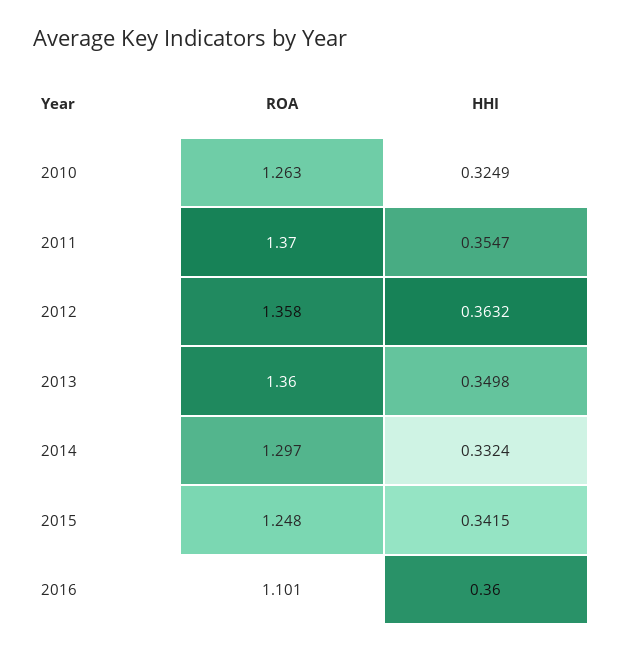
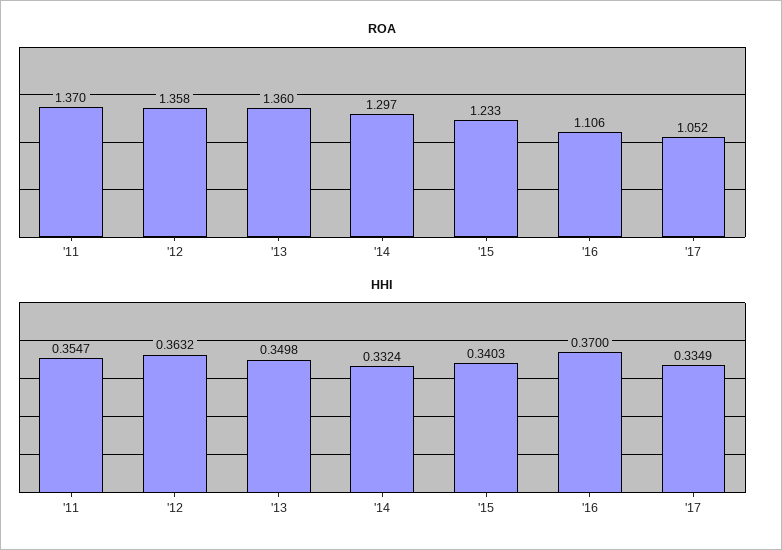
ROA, 2010: 1.263 -> none
HHI, 2010: 0.3249 -> none
ROA, 2015: 1.248 -> 1.233
HHI, 2015: 0.3415 -> 0.3403
ROA, 2016: 1.101 -> 1.106
HHI, 2016: 0.36 -> 0.37
ROA, '17: none -> 1.052
HHI, '17: none -> 0.3349

